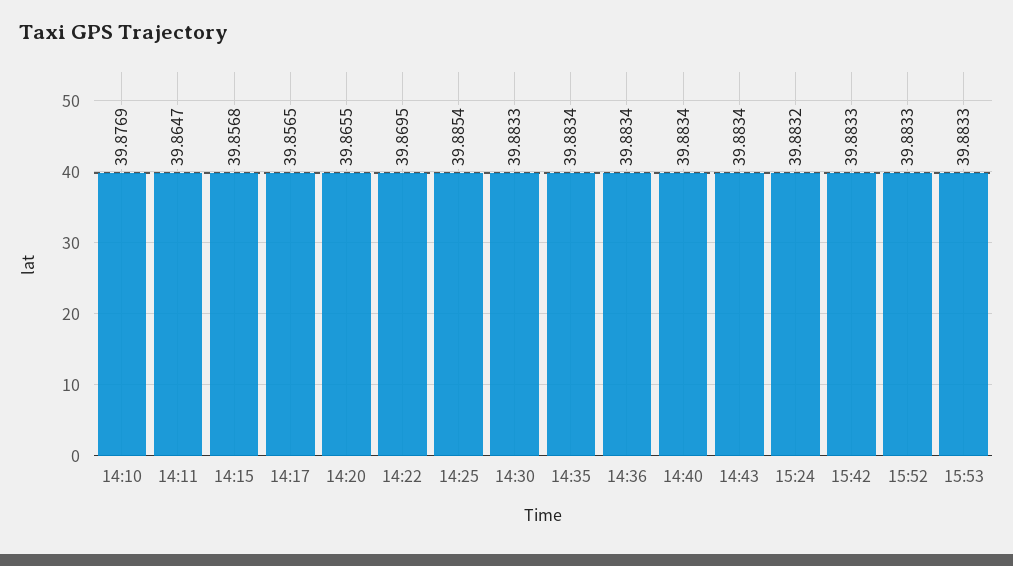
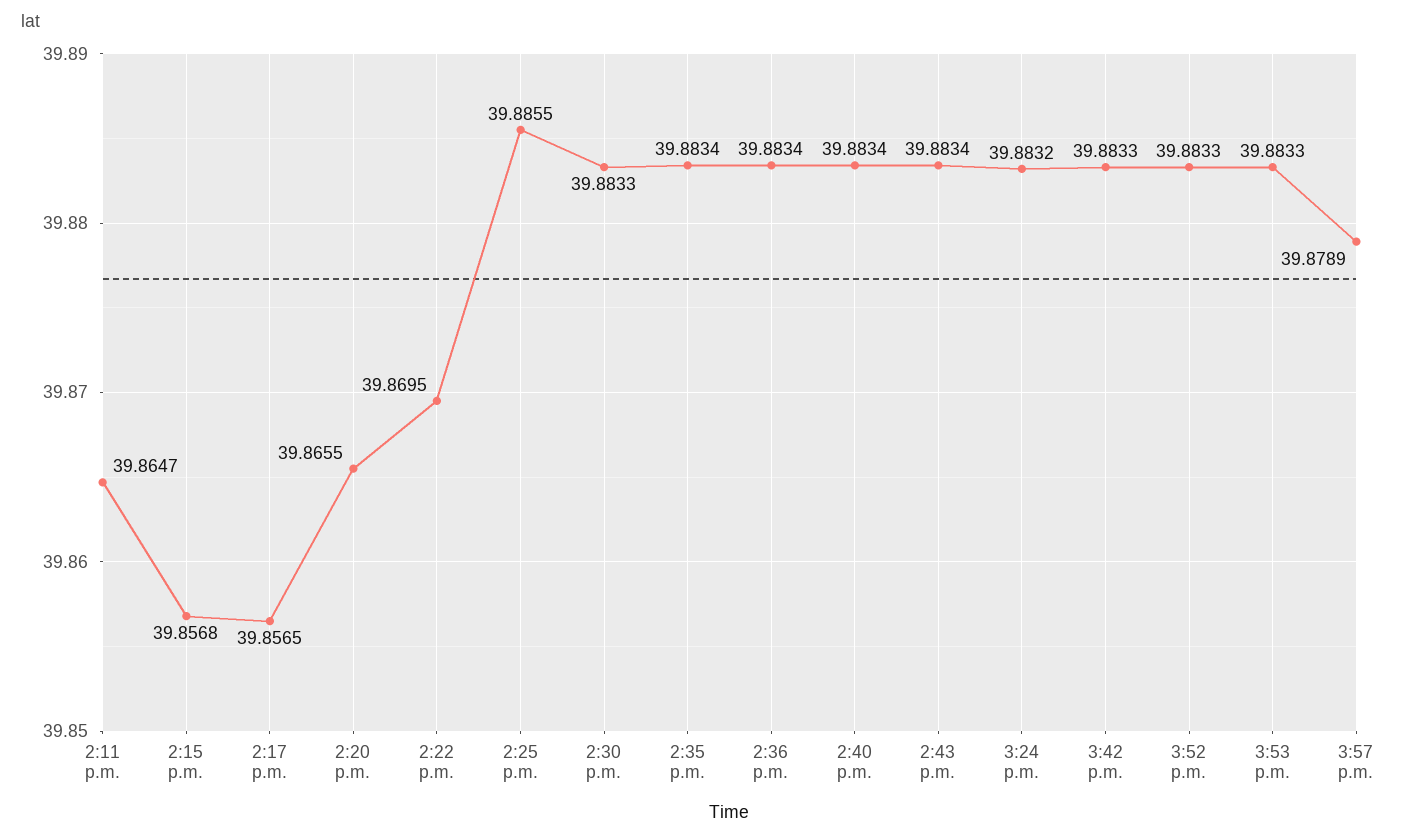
14:10: 39.8769 -> none
14:25: 39.8854 -> 39.8855
3:57 p.m.: none -> 39.8789

